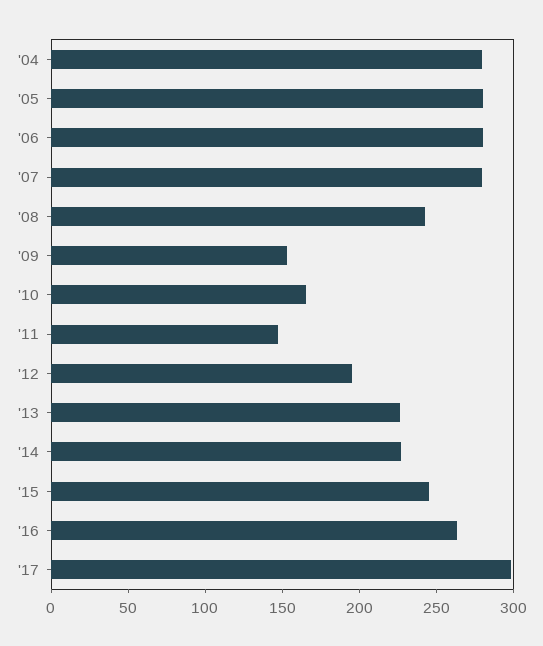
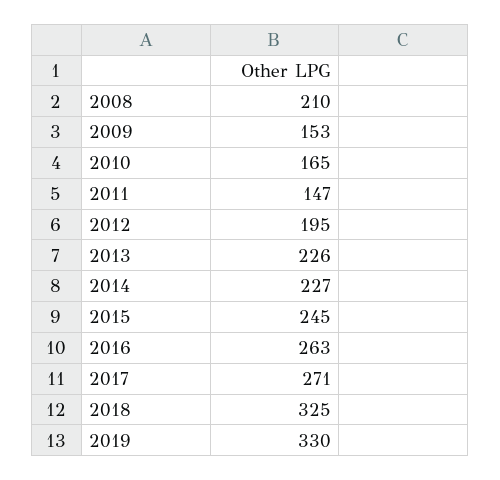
'04: 280 -> none
'05: 280 -> none
'06: 280 -> none
'07: 280 -> none
'08: 240 -> 210
'17: 300 -> 271
2018: none -> 325
2019: none -> 330

